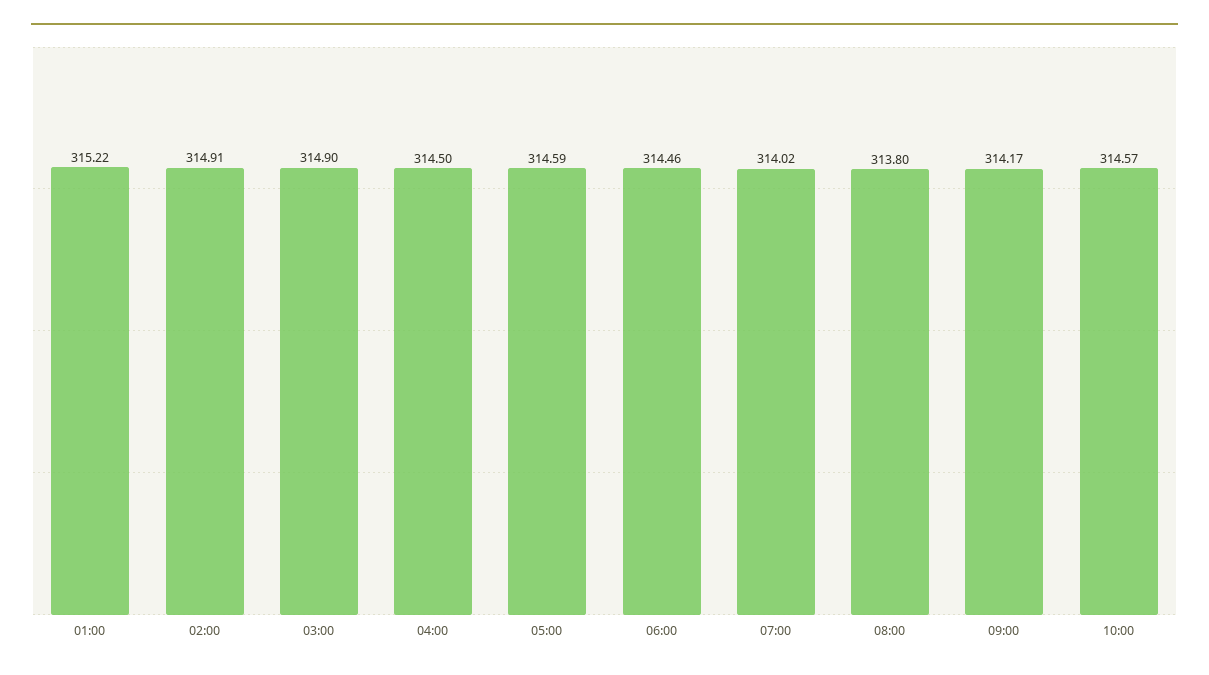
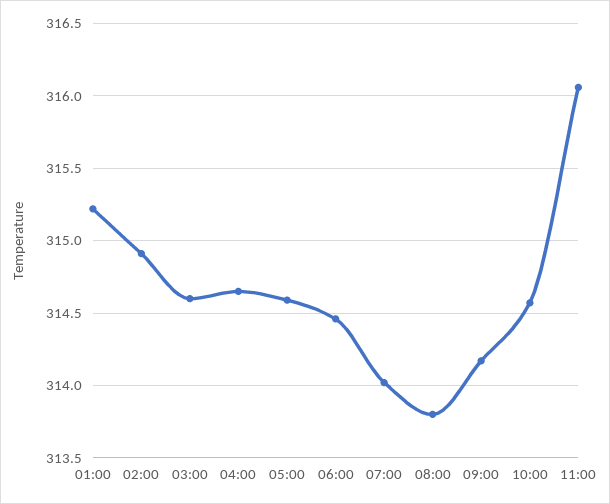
03:00: 314.9 -> 314.6
04:00: 314.5 -> 314.65
11:00: none -> 316.05

